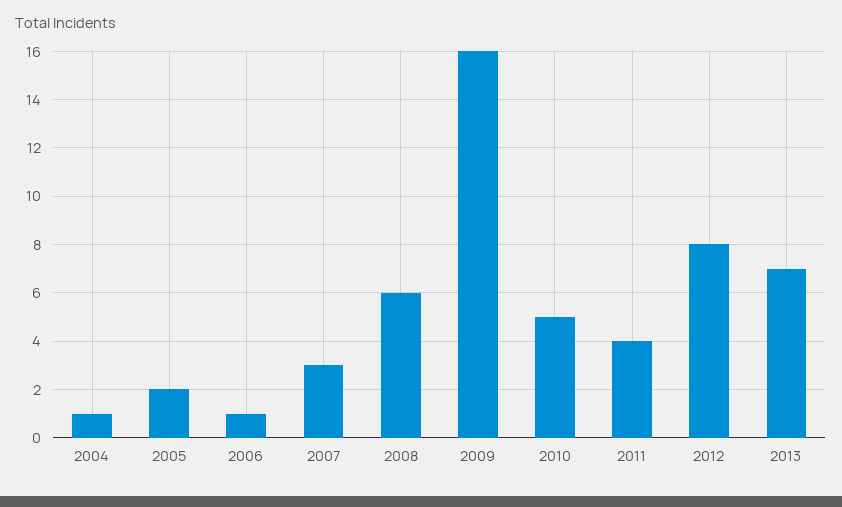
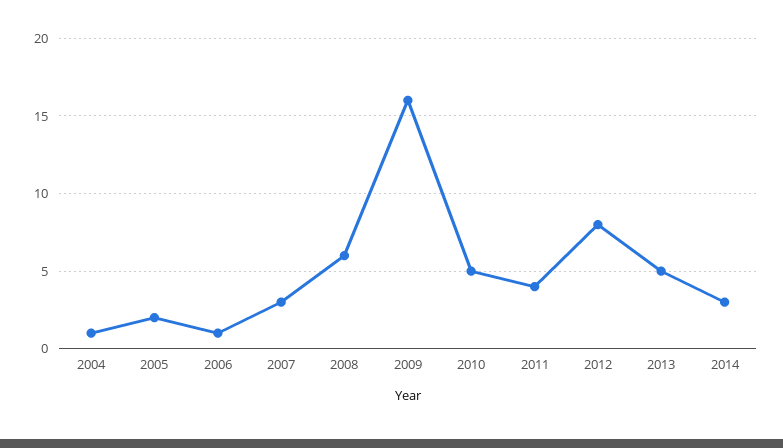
2013: 7 -> 5
2014: none -> 3

